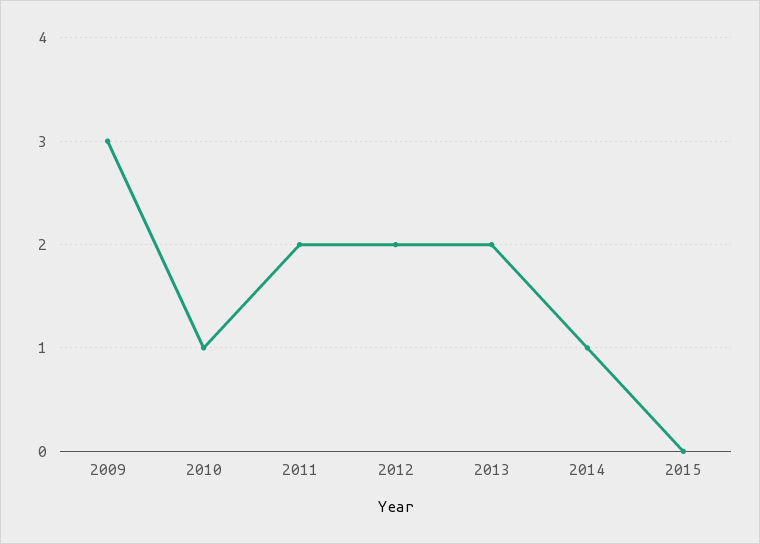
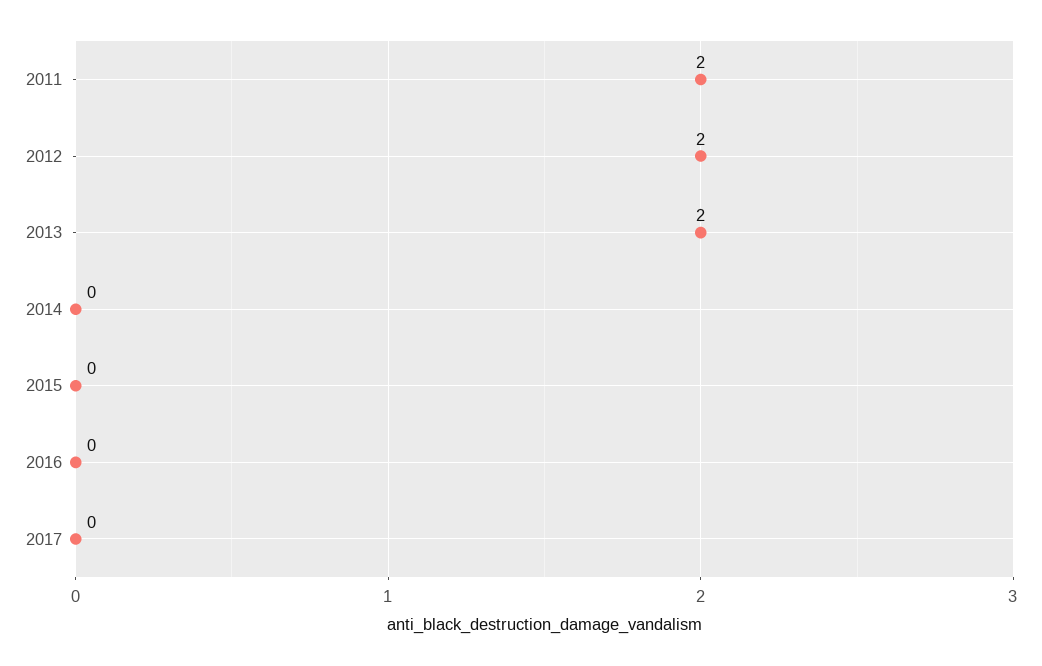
2009: 3 -> none
2010: 1 -> none
2014: 1 -> 0
2016: none -> 0
2017: none -> 0

